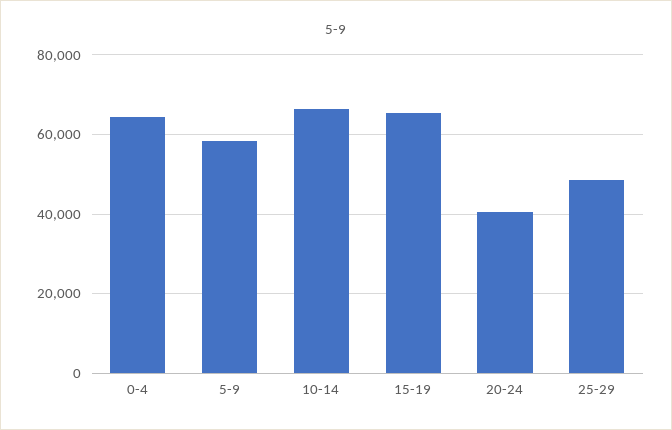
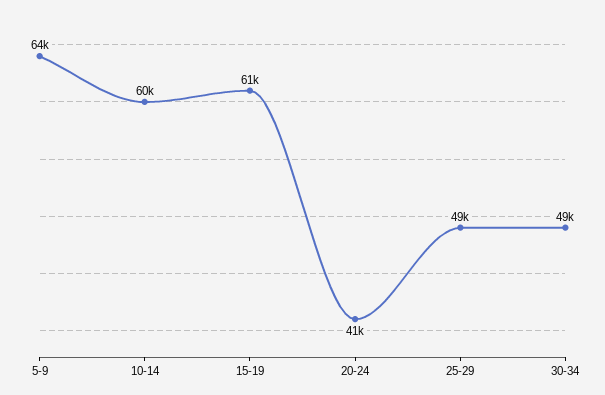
0-4: 64000 -> none
5-9: 58000 -> 64000
10-14: 66000 -> 60000
15-19: 66000 -> 61000
30-34: none -> 49000

